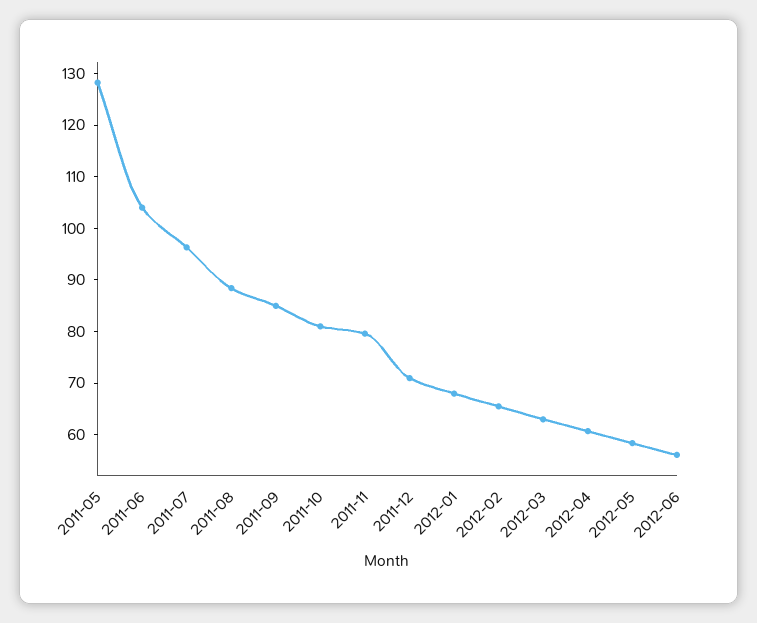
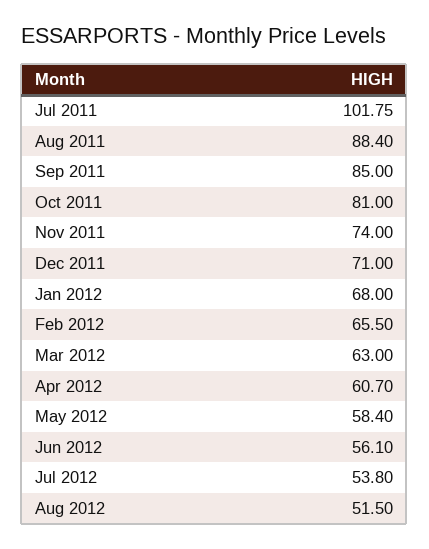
2011-05: 128 -> none
2011-06: 104 -> none
2011-07: 96 -> 101.75
2011-11: 80 -> 74
Jul 2012: none -> 53.8
Aug 2012: none -> 51.5

